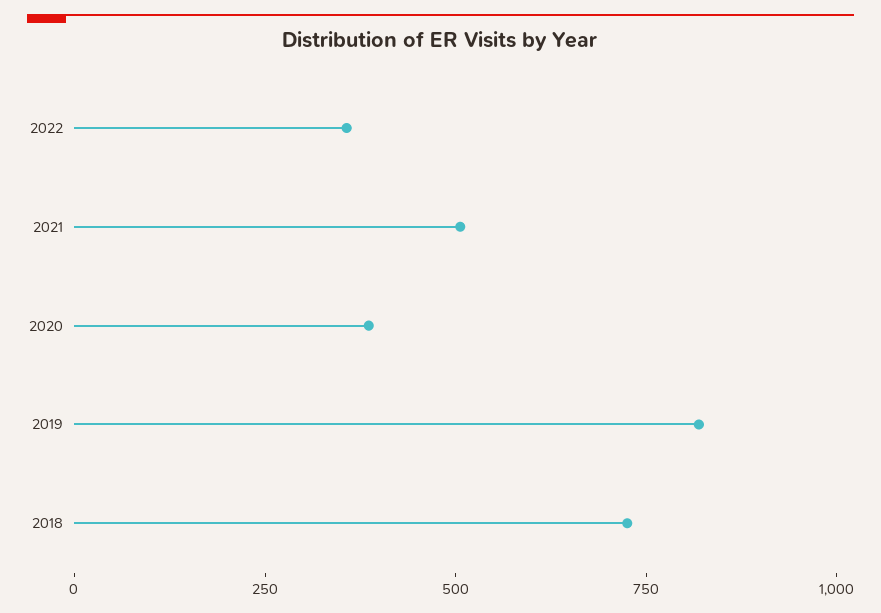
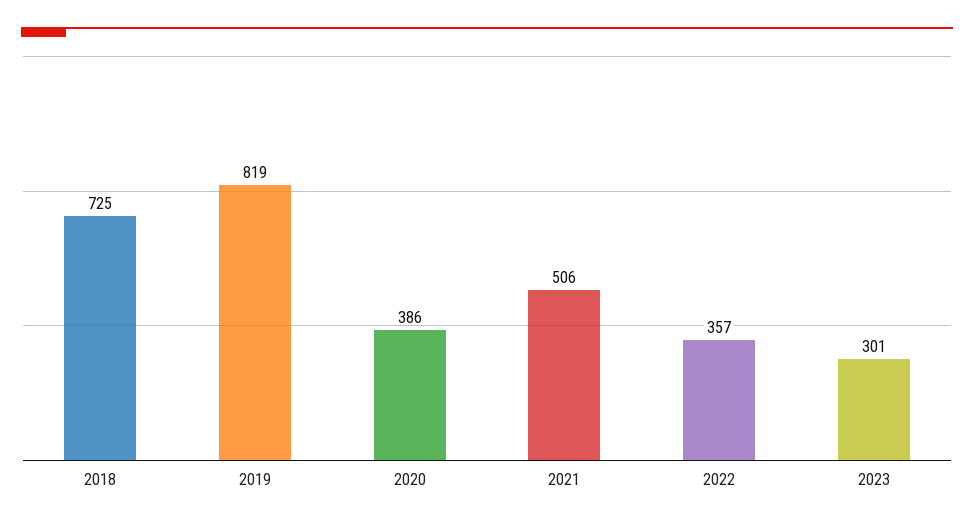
2023: none -> 301

